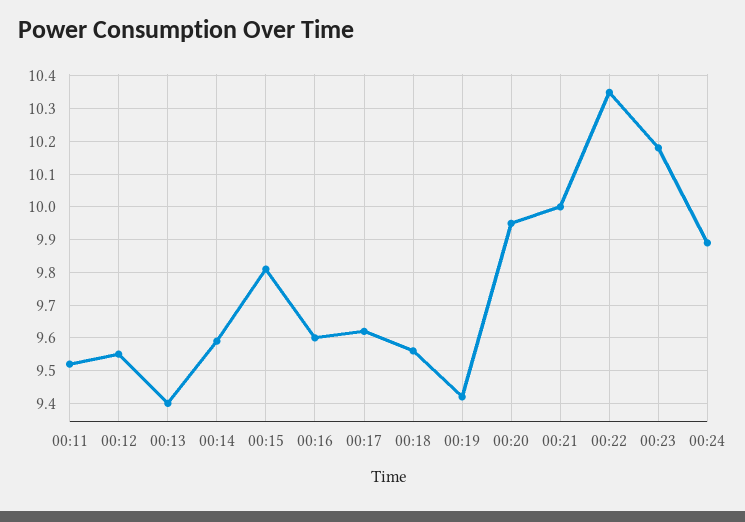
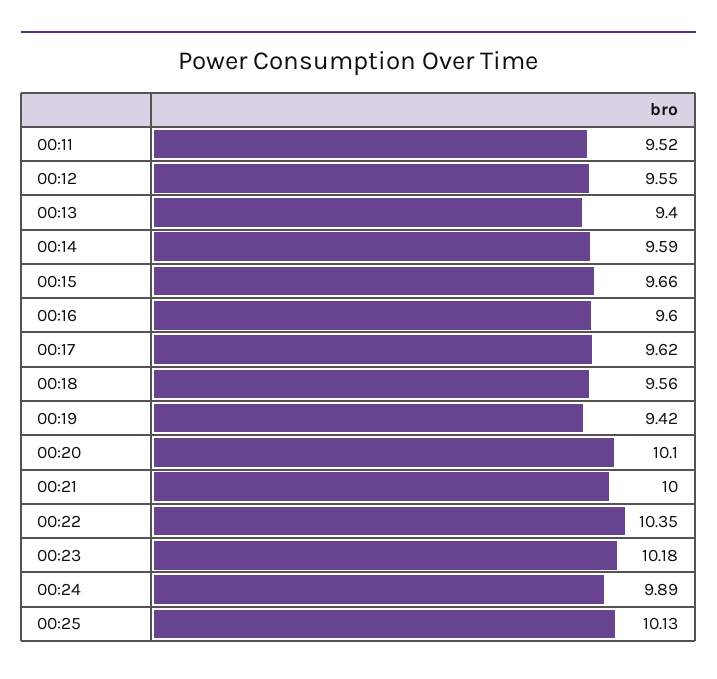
00:15: 9.8 -> 9.66
00:20: 9.95 -> 10.1
00:25: none -> 10.13

